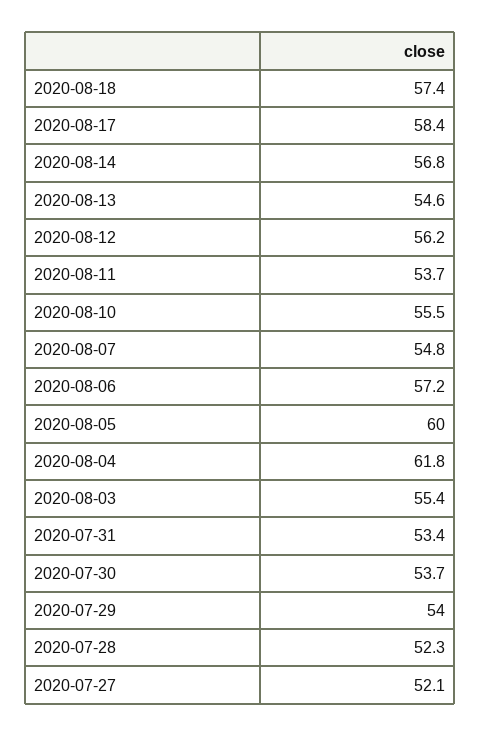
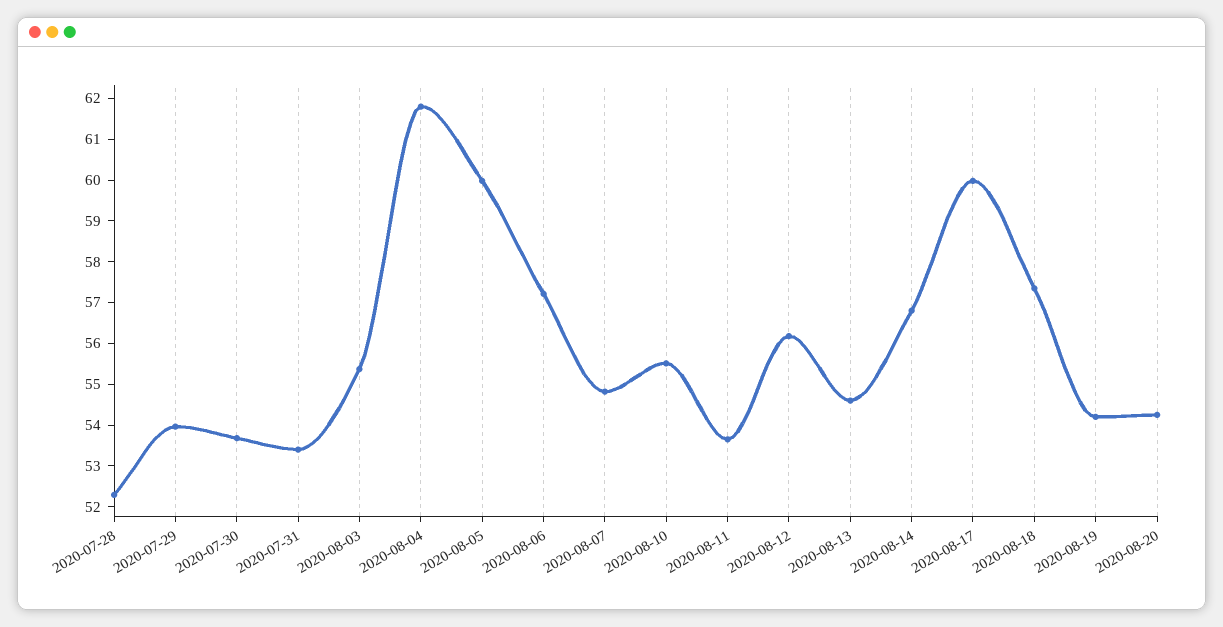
2020-08-17: 58.4 -> 60
2020-07-27: 52.1 -> none
2020-08-19: none -> 54.2
2020-08-20: none -> 54.2

